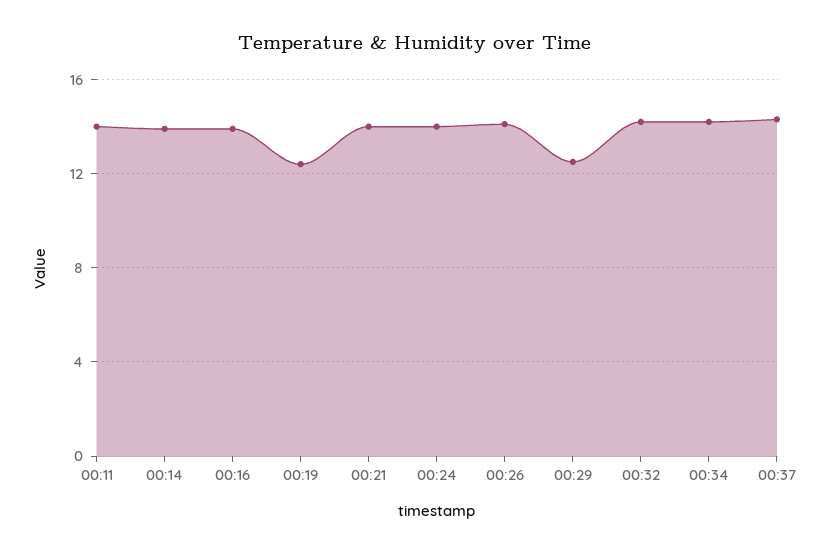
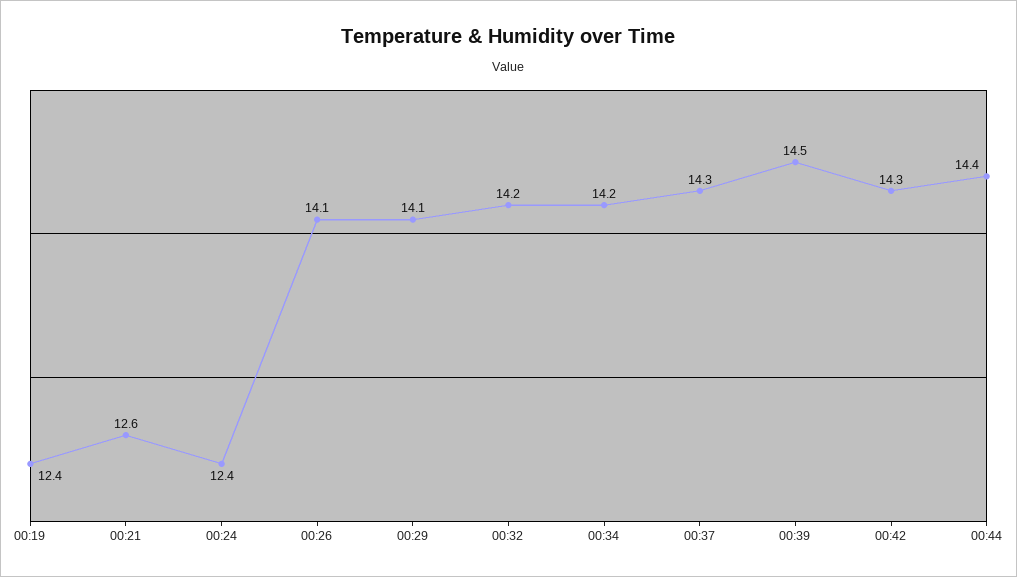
00:11: 14 -> none
00:14: 14 -> none
00:16: 14 -> none
00:21: 14 -> 12.6
00:24: 14 -> 12.4
00:29: 12.5 -> 14.1
00:39: none -> 14.5
00:42: none -> 14.3
00:44: none -> 14.4

